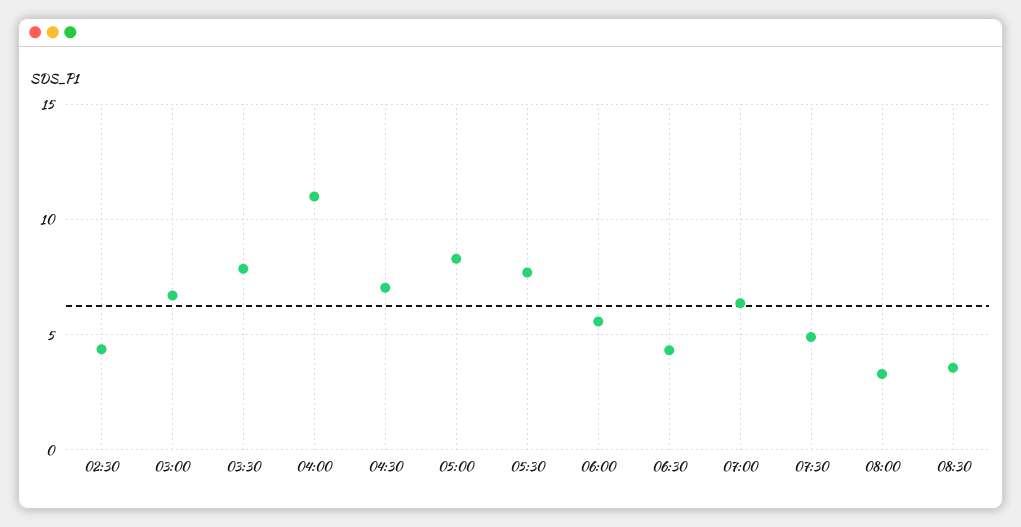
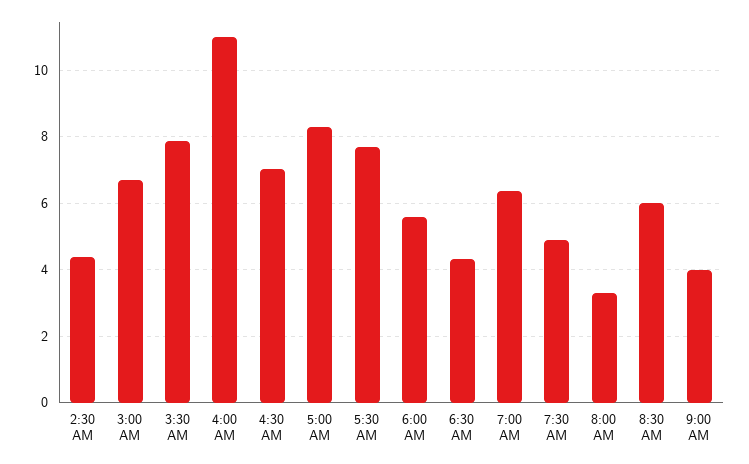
08:30: 3.5 -> 6
9:00 AM: none -> 4

